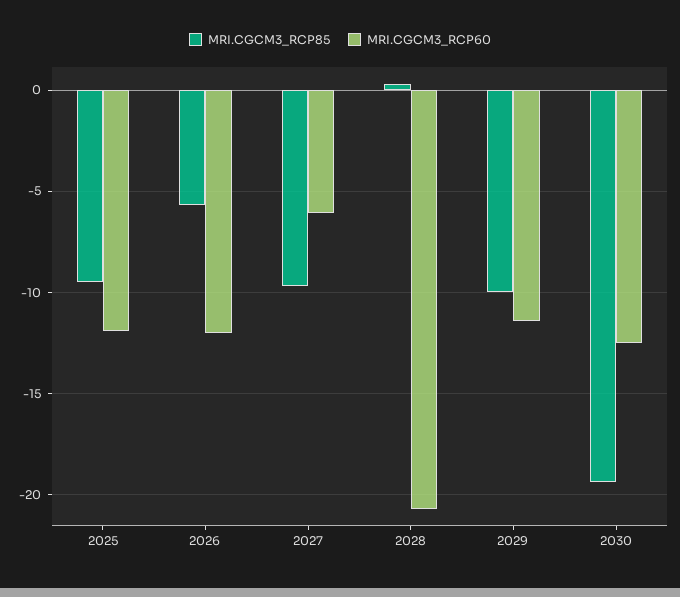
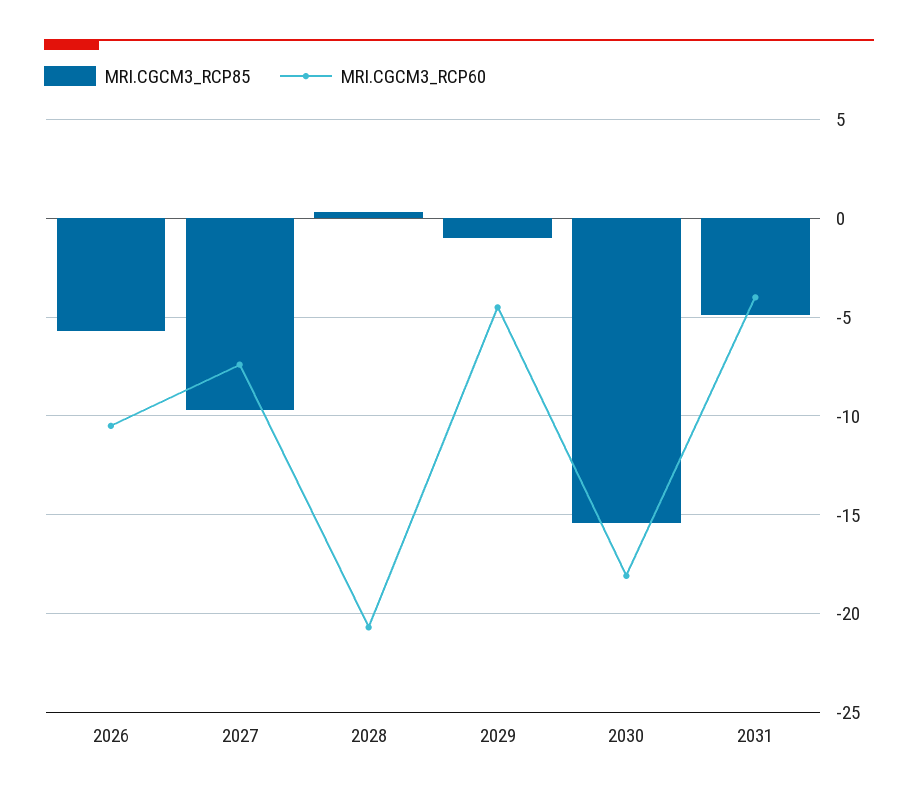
MRI.CGCM3_RCP85, 2025: -9.5 -> none
MRI.CGCM3_RCP60, 2025: -12 -> none
MRI.CGCM3_RCP60, 2026: -12 -> -10.5
MRI.CGCM3_RCP60, 2027: -6 -> -7.5
MRI.CGCM3_RCP85, 2029: -10 -> -1
MRI.CGCM3_RCP60, 2029: -11.5 -> -4.5
MRI.CGCM3_RCP85, 2030: -19.5 -> -15.5
MRI.CGCM3_RCP60, 2030: -12.5 -> -18
MRI.CGCM3_RCP85, 2031: none -> -5
MRI.CGCM3_RCP60, 2031: none -> -4

